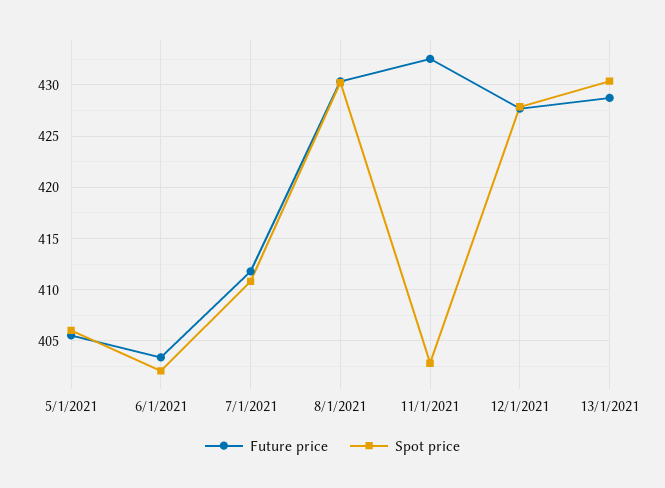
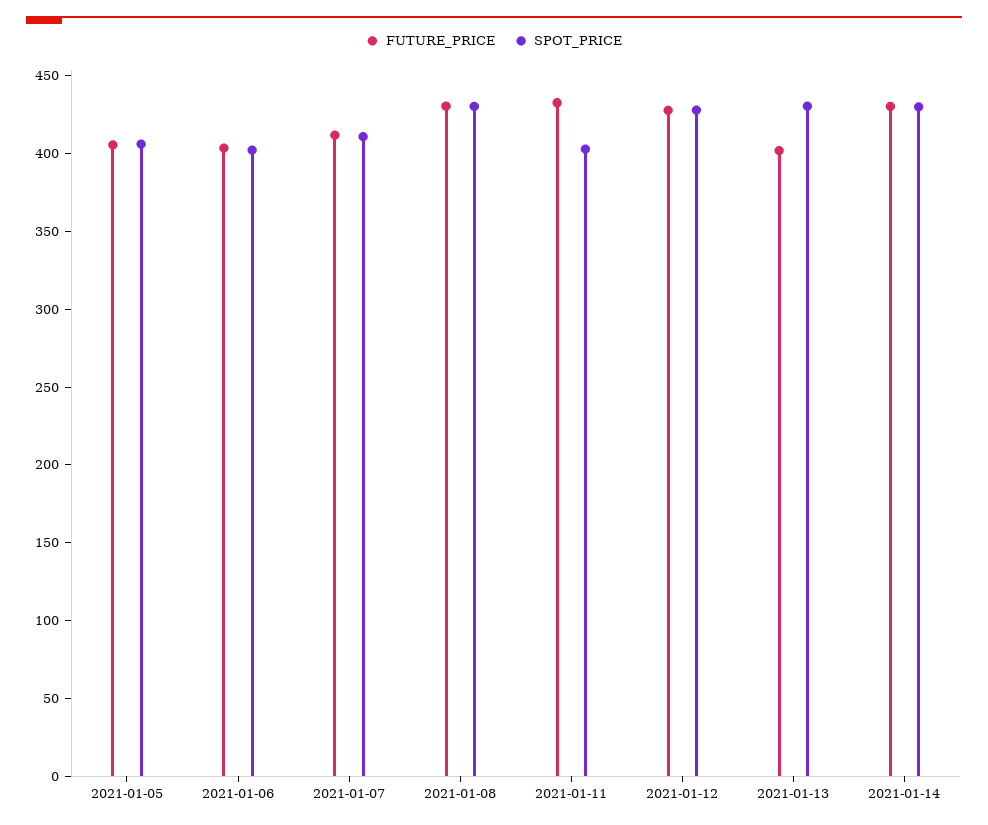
Future price, 13/1/2021: 429 -> 400
Future price, 2021-01-14: none -> 430
Spot price, 2021-01-14: none -> 430

